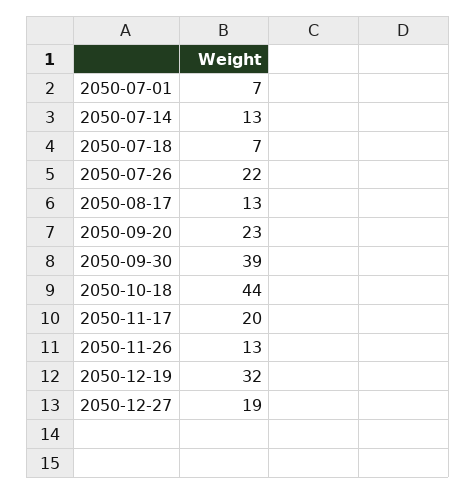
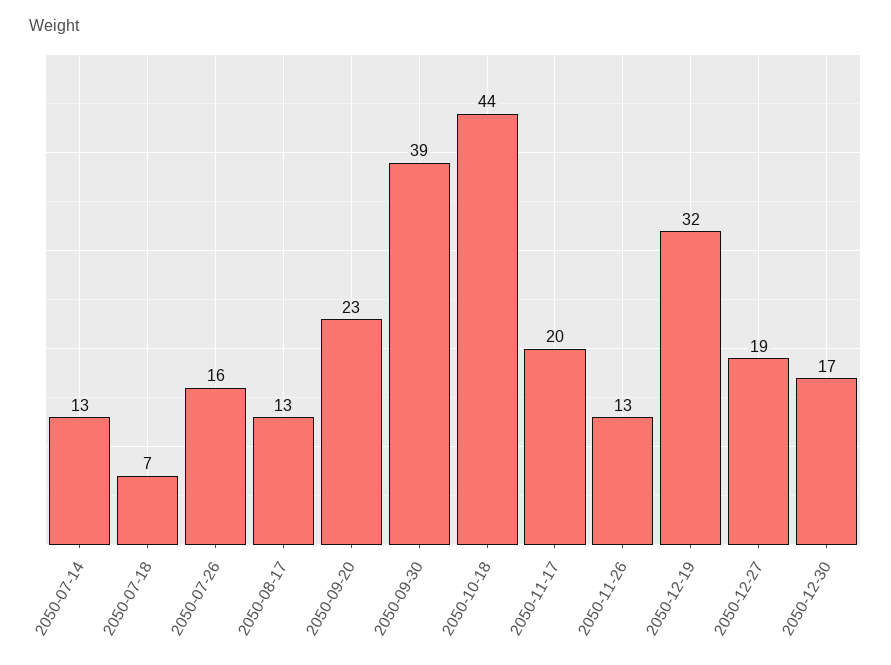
2050-07-01: 7 -> none
2050-07-26: 22 -> 16
2050-12-30: none -> 17

